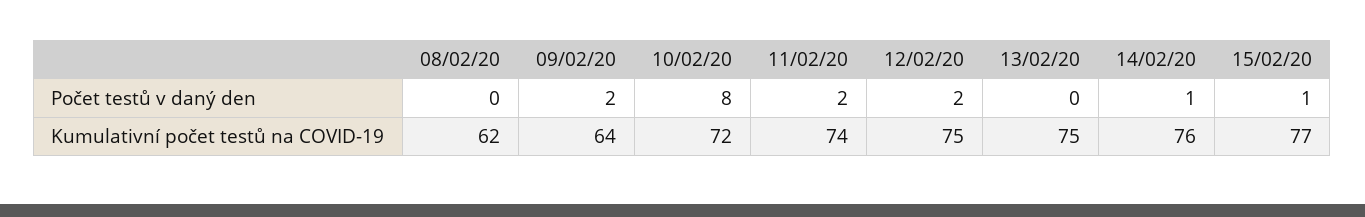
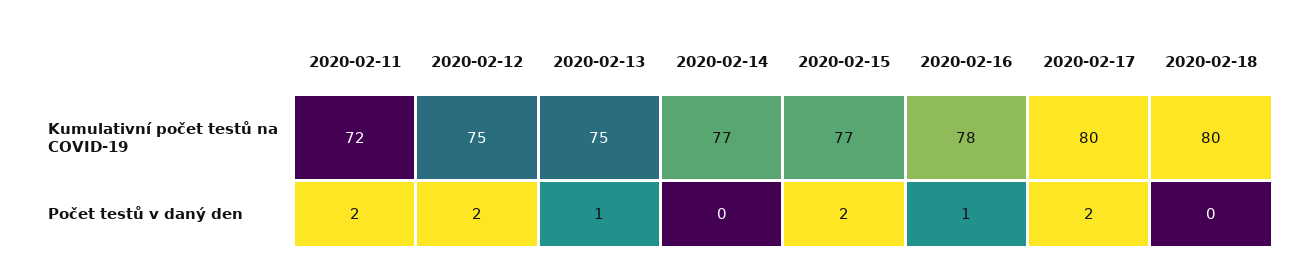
08/02/20, Počet testů v daný den: 0 -> none
09/02/20, Počet testů v daný den: 2 -> none
10/02/20, Počet testů v daný den: 8 -> none
13/02/20, Počet testů v daný den: 0 -> 1
14/02/20, Počet testů v daný den: 1 -> 0
15/02/20, Počet testů v daný den: 1 -> 2
08/02/20, Kumulativní počet testů na COVID-19: 62 -> none
09/02/20, Kumulativní počet testů na COVID-19: 64 -> none
10/02/20, Kumulativní počet testů na COVID-19: 72 -> none
11/02/20, Kumulativní počet testů na COVID-19: 74 -> 72
14/02/20, Kumulativní počet testů na COVID-19: 76 -> 77
2020-02-16, Kumulativní počet testů na COVID-19: none -> 78
2020-02-17, Kumulativní počet testů na COVID-19: none -> 80
2020-02-18, Kumulativní počet testů na COVID-19: none -> 80
2020-02-16, Počet testů v daný den: none -> 1
2020-02-17, Počet testů v daný den: none -> 2
2020-02-18, Počet testů v daný den: none -> 0

